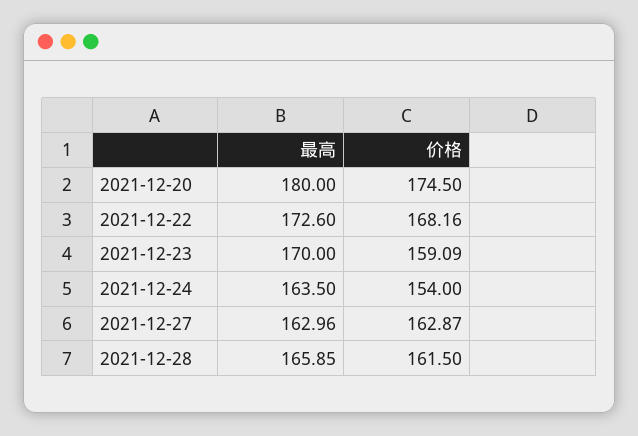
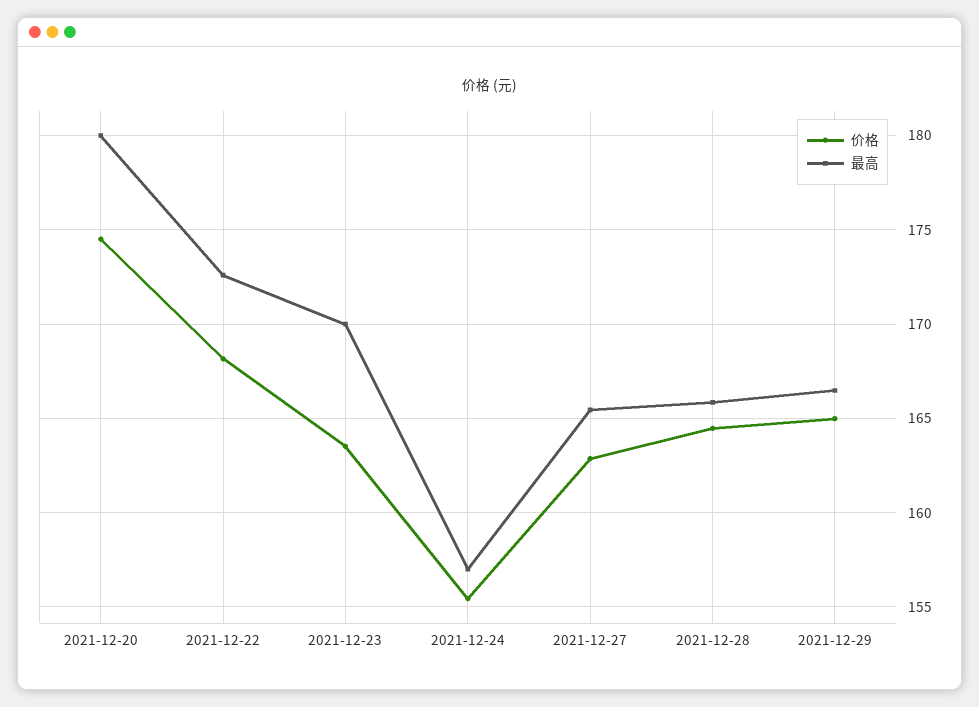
价格, 2021-12-23: 159.09 -> 163.5
最高, 2021-12-24: 163.5 -> 157
价格, 2021-12-24: 154 -> 155.5
最高, 2021-12-27: 162.96 -> 165.5
价格, 2021-12-28: 161.5 -> 164.5
价格, 2021-12-29: none -> 165
最高, 2021-12-29: none -> 166.5

